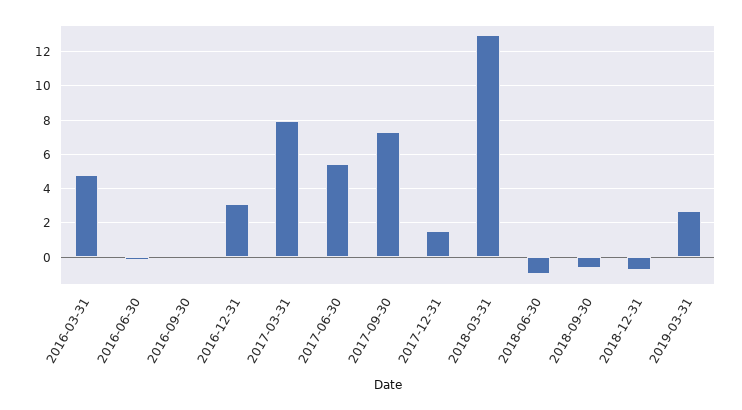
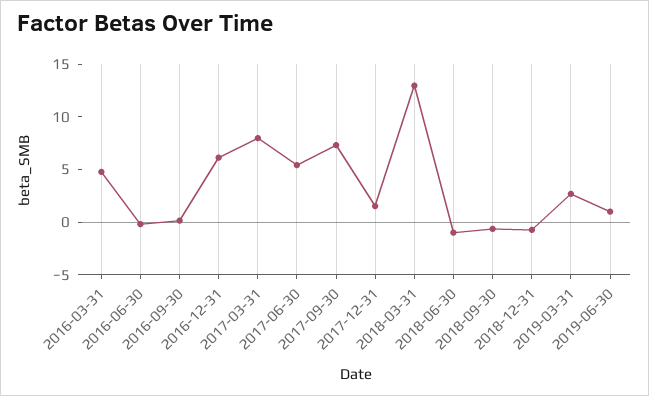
2016-12-31: 3 -> 6
2019-06-30: none -> 1

